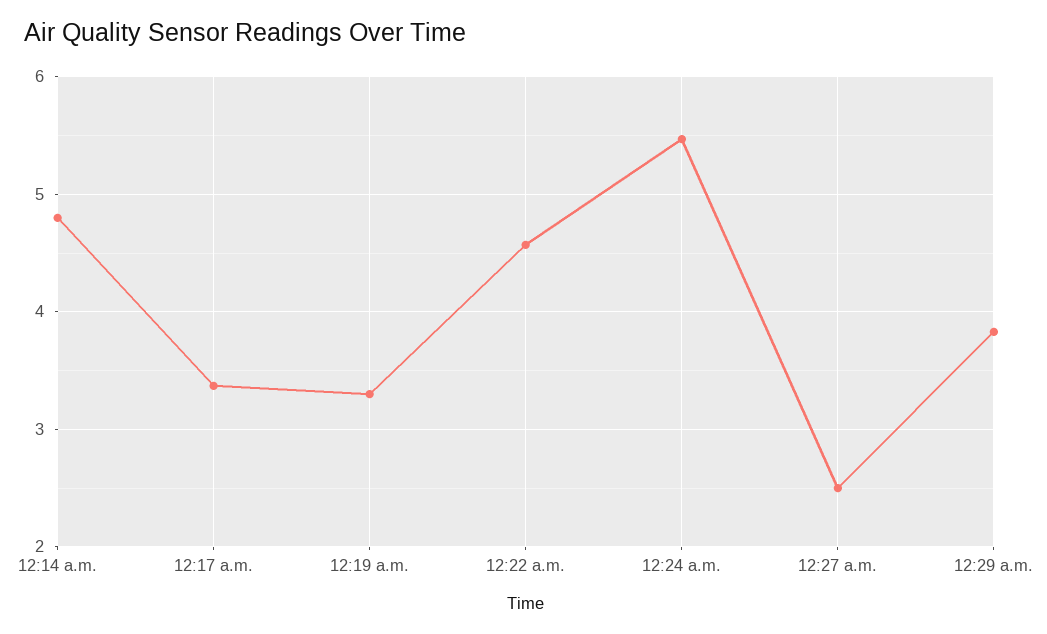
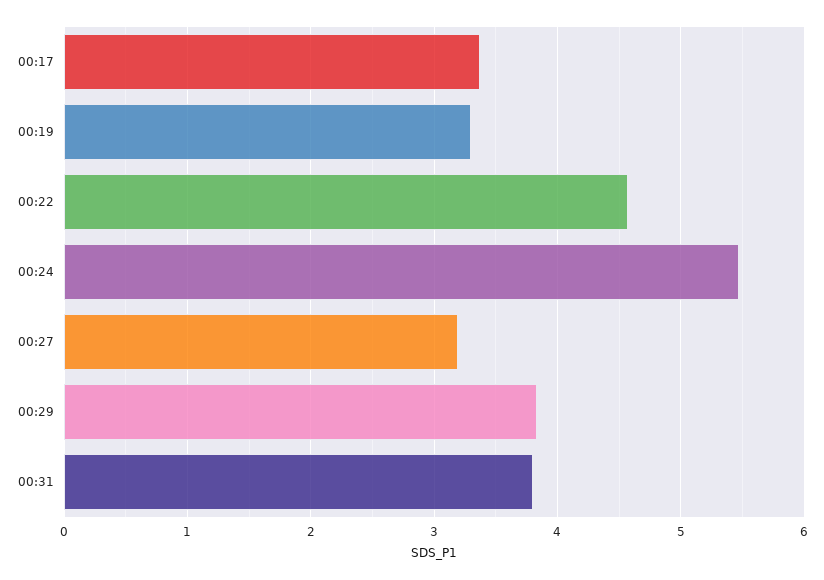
12:14 a.m.: 4.8 -> none
12:27 a.m.: 2.5 -> 3.2
00:31: none -> 3.8

